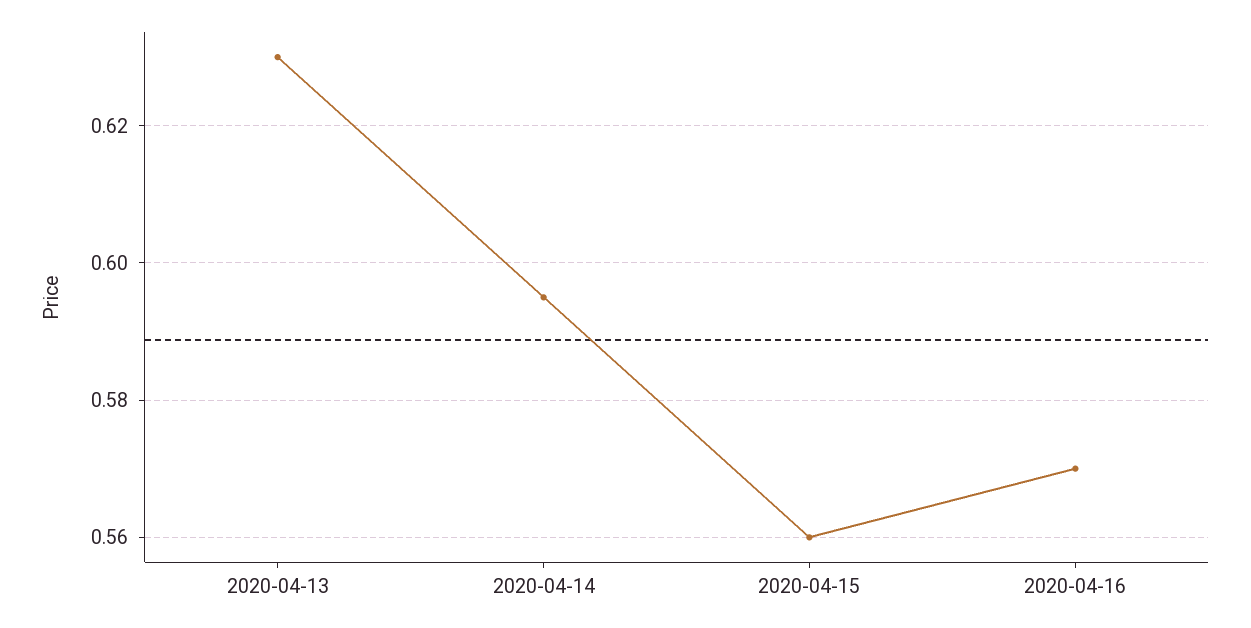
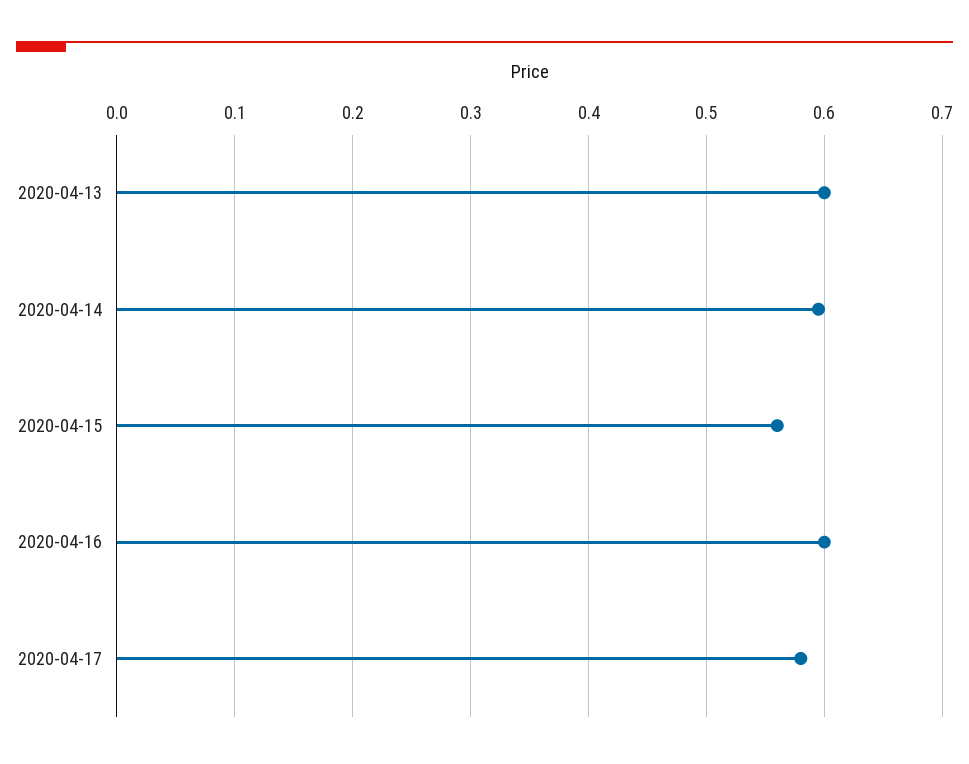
2020-04-13: 0.63 -> 0.6
2020-04-16: 0.57 -> 0.6
2020-04-17: none -> 0.58

